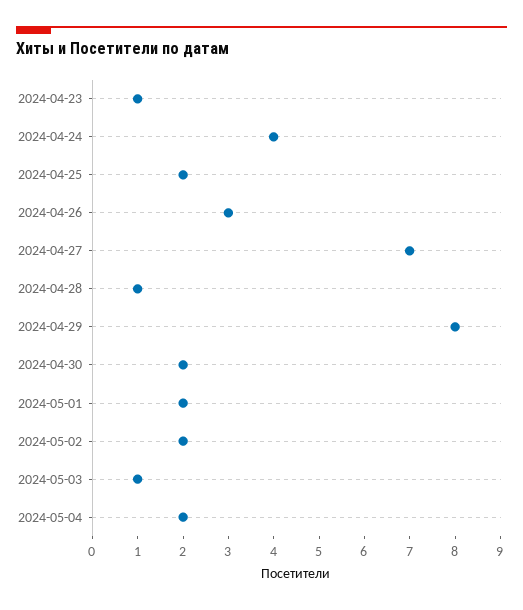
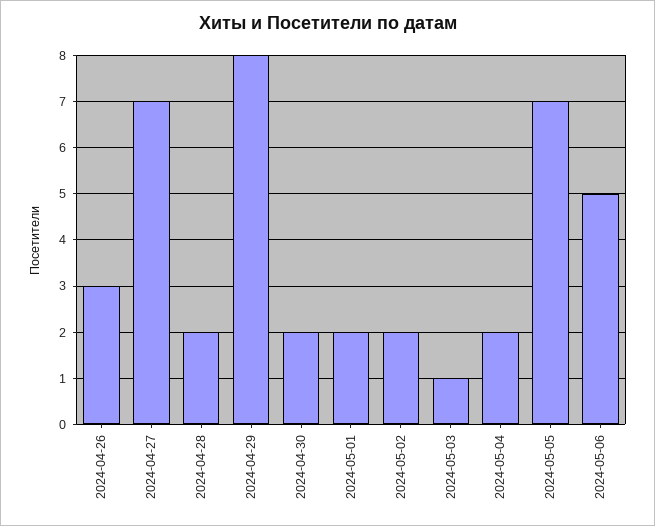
2024-04-23: 1 -> none
2024-04-24: 4 -> none
2024-04-25: 2 -> none
2024-04-28: 1 -> 2
2024-05-05: none -> 7
2024-05-06: none -> 5

